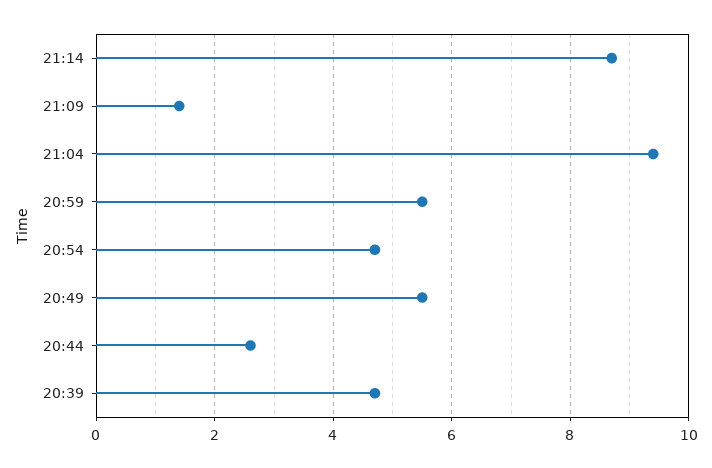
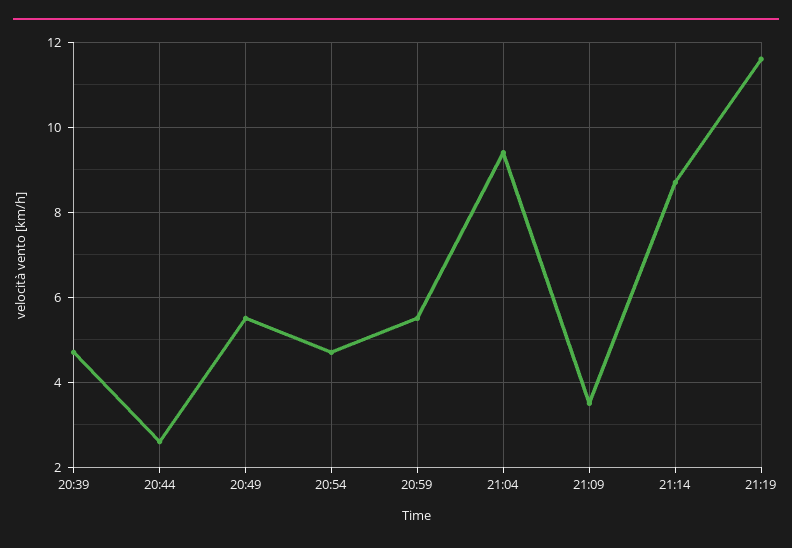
21:09: 1.5 -> 3.5
21:19: none -> 11.5

